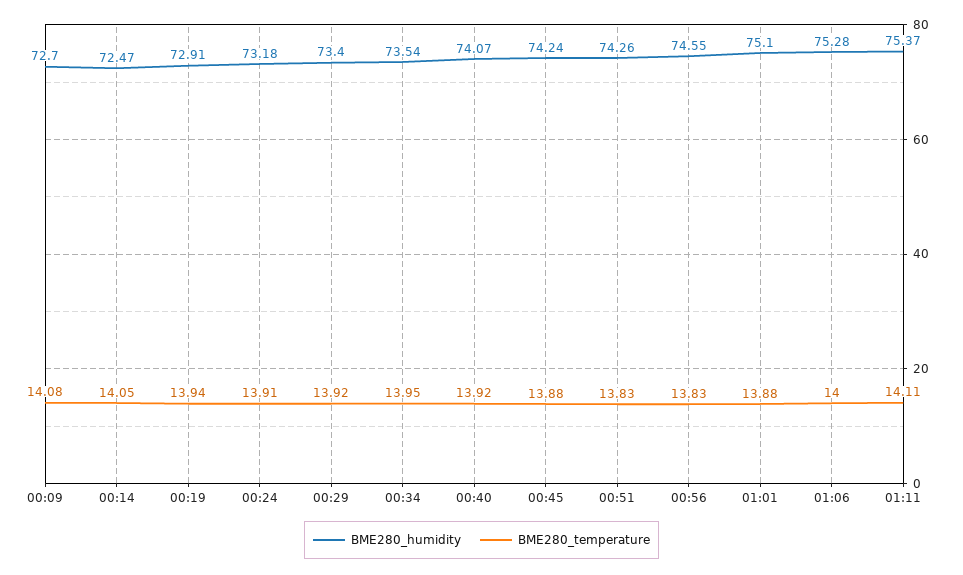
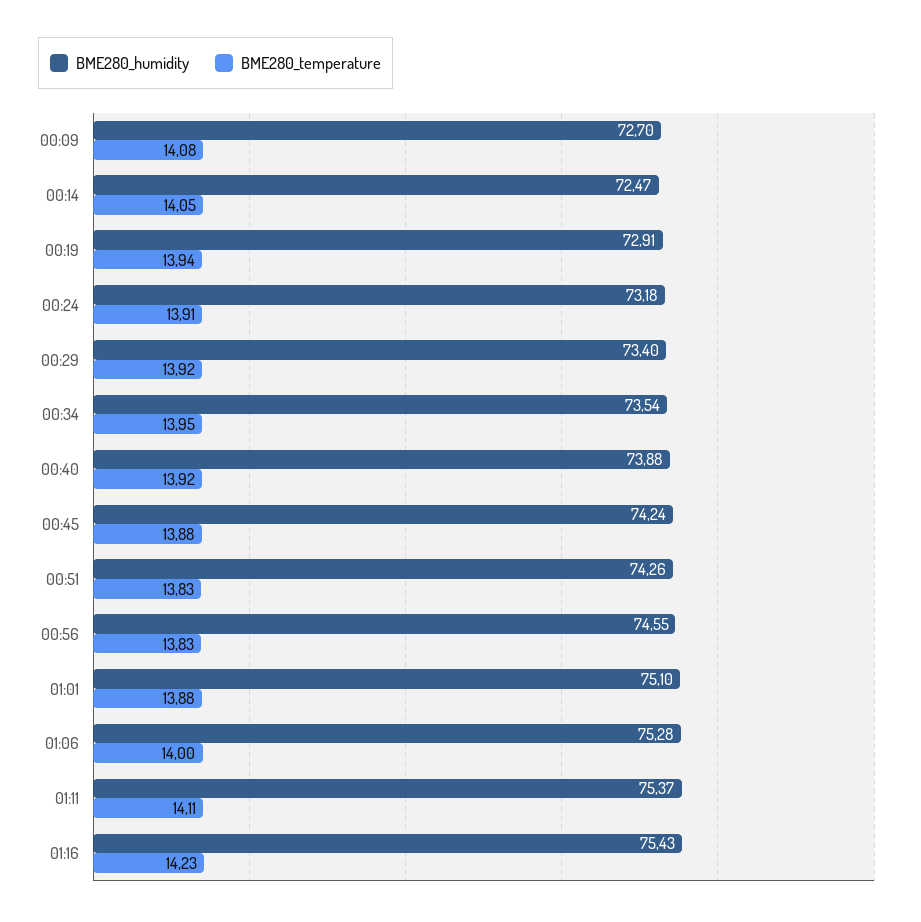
BME280_humidity, 00:40: 74.07 -> 73.88
BME280_humidity, 01:16: none -> 75.43
BME280_temperature, 01:16: none -> 14.23

